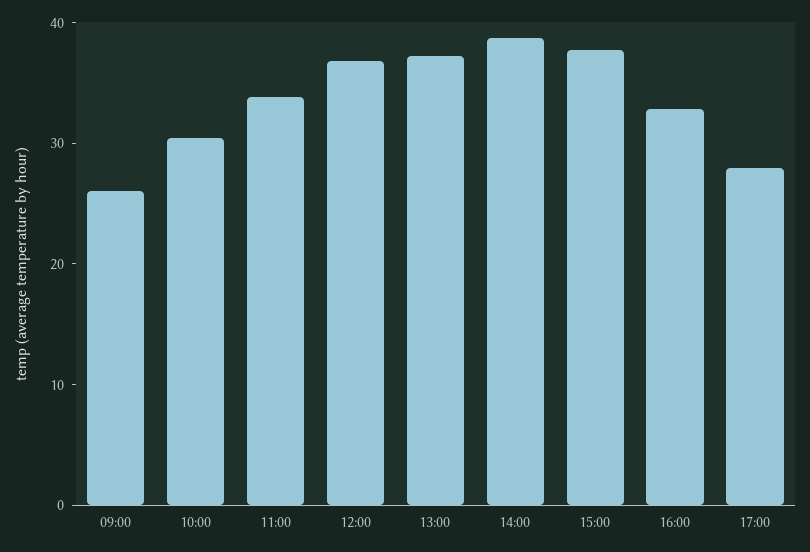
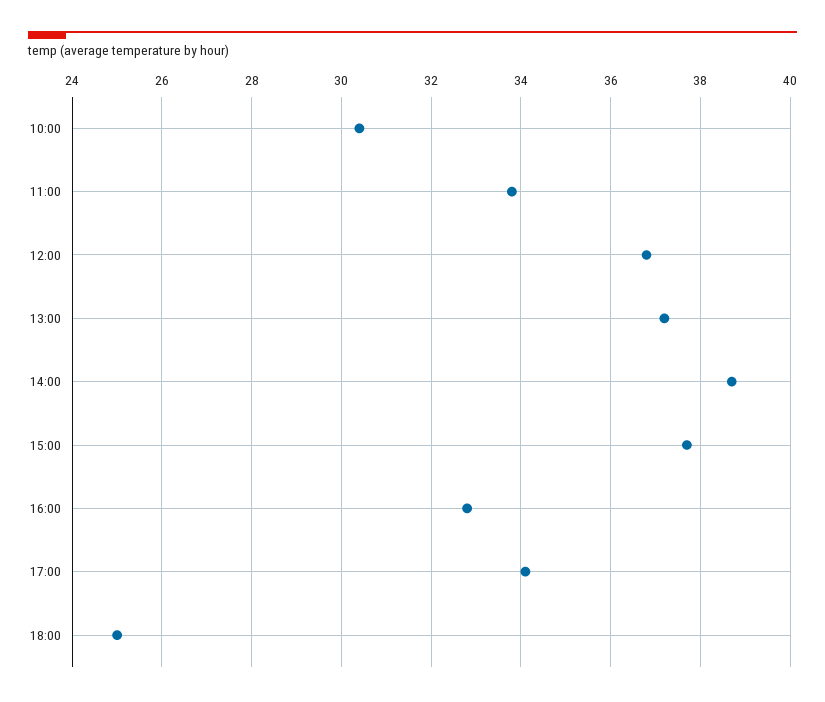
09:00: 26 -> none
17:00: 28 -> 34
18:00: none -> 25

